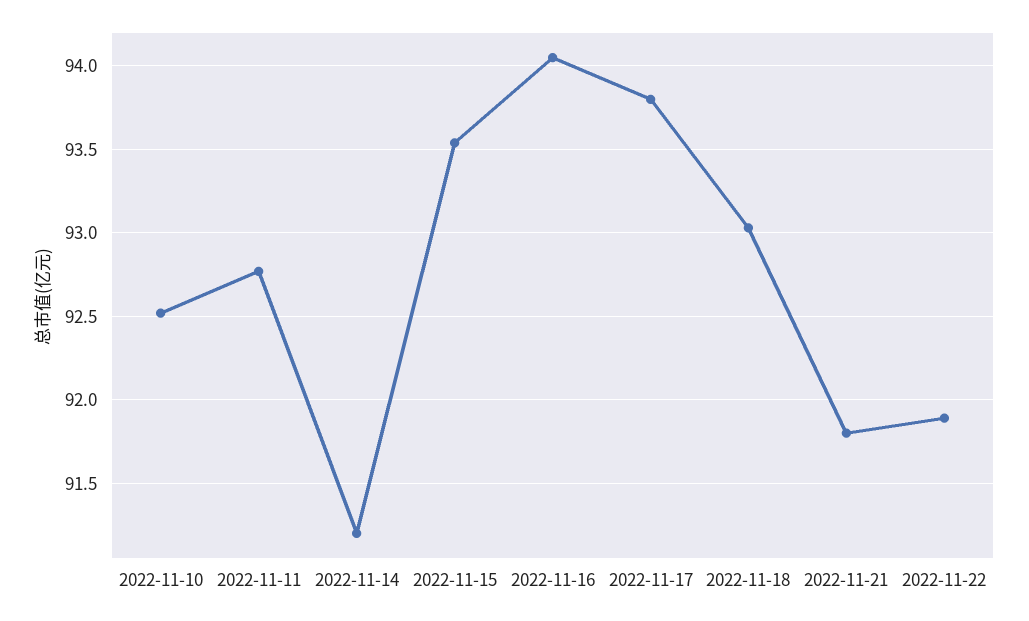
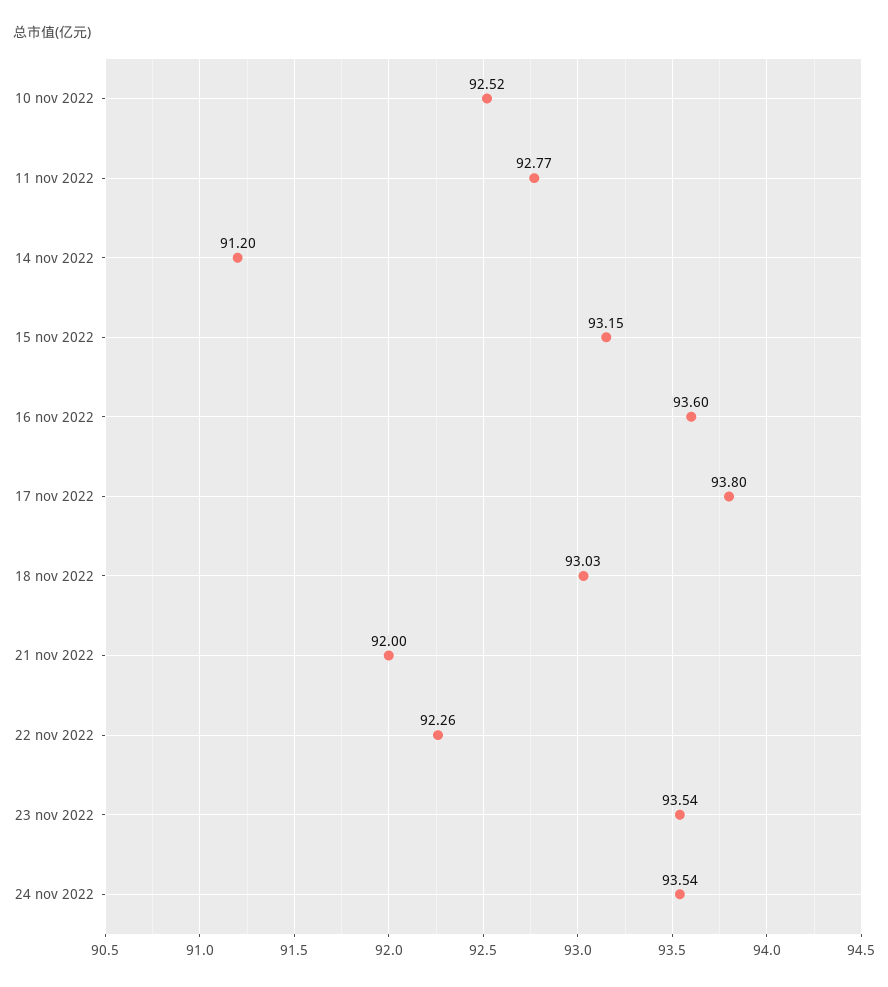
2022-11-15: 93.55 -> 93.15
2022-11-16: 94.05 -> 93.6
2022-11-21: 91.8 -> 92
2022-11-22: 91.9 -> 92.26
23 nov 2022: none -> 93.54
24 nov 2022: none -> 93.54

